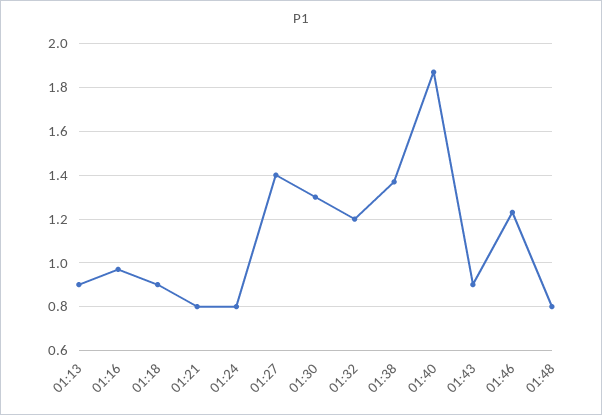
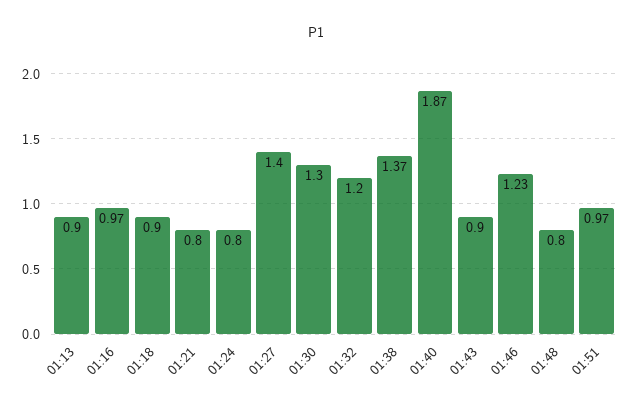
01:51: none -> 0.97

